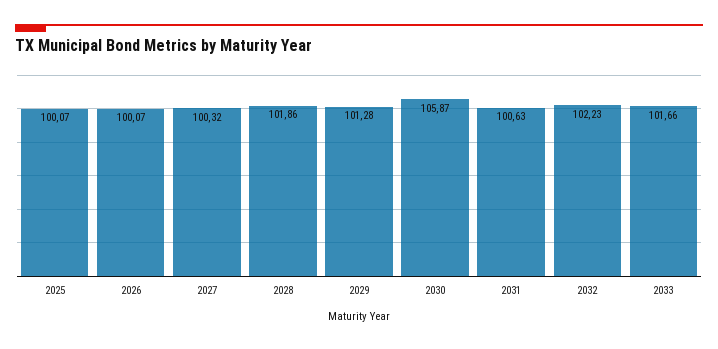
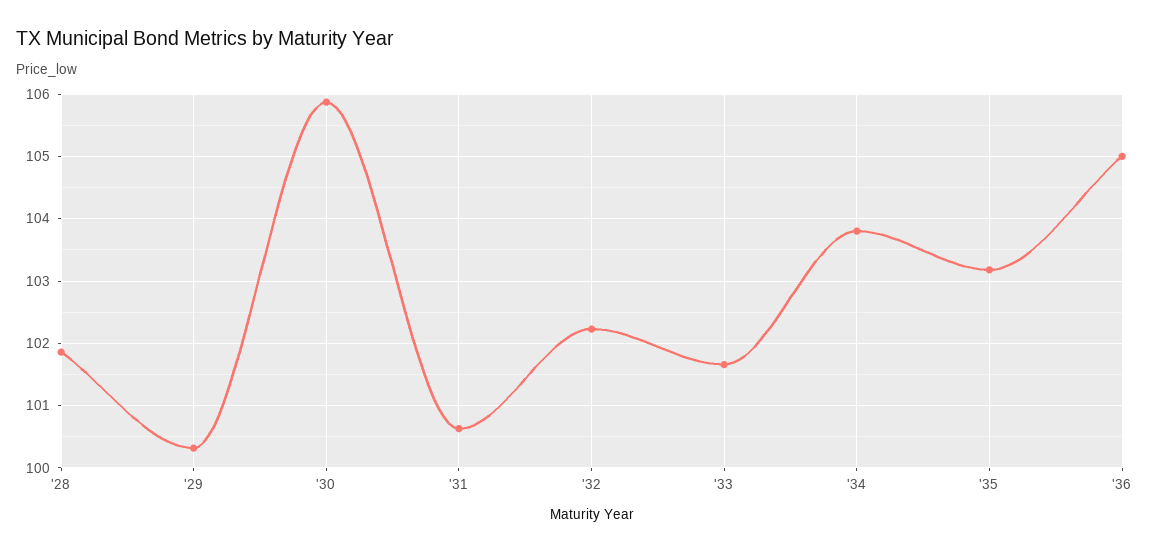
2025: 100.07 -> none
2026: 100.07 -> none
2027: 100.32 -> none
2029: 101.28 -> 100.3
'34: none -> 103.8
'35: none -> 103.2
'36: none -> 105

